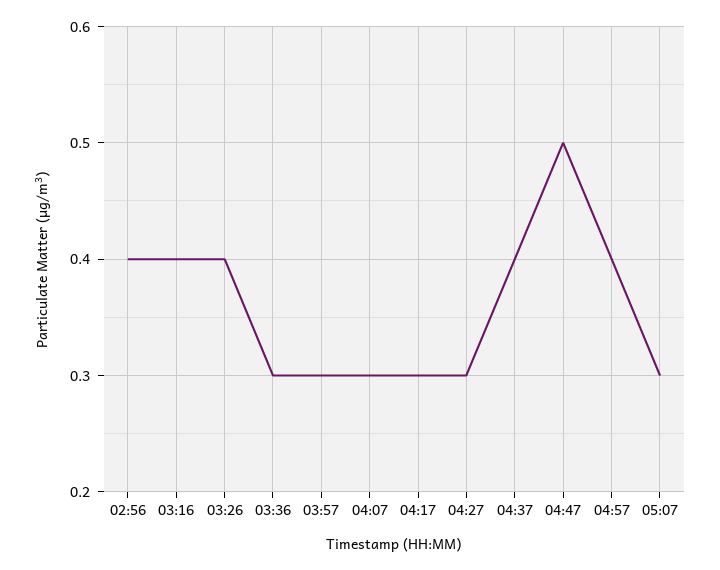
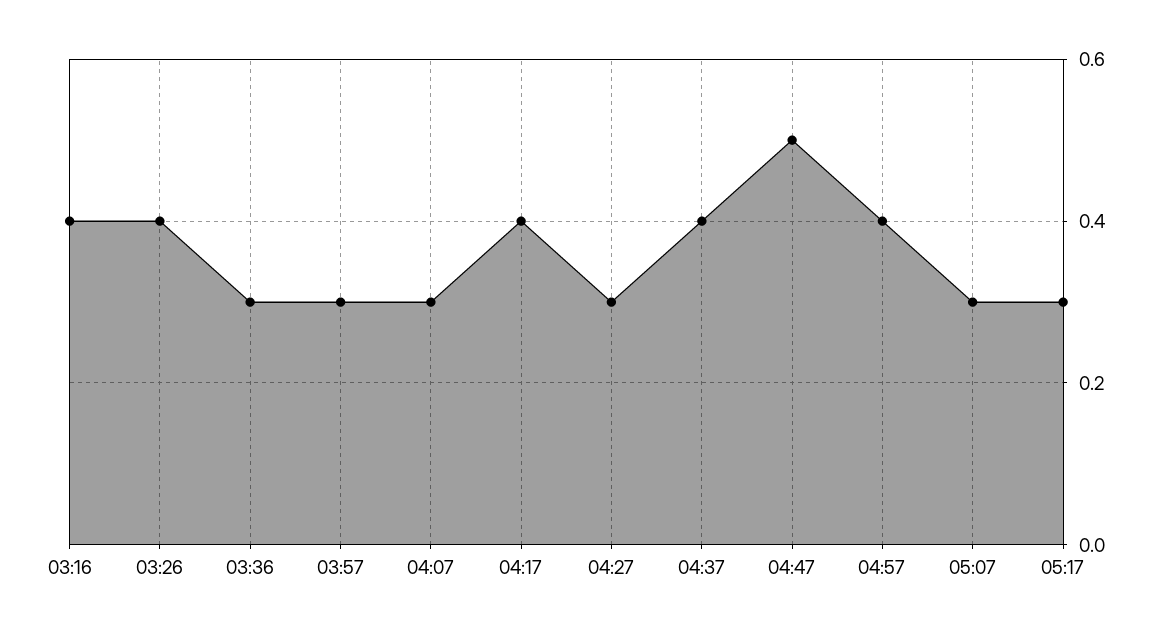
02:56: 0.4 -> none
04:17: 0.3 -> 0.4
05:17: none -> 0.3

